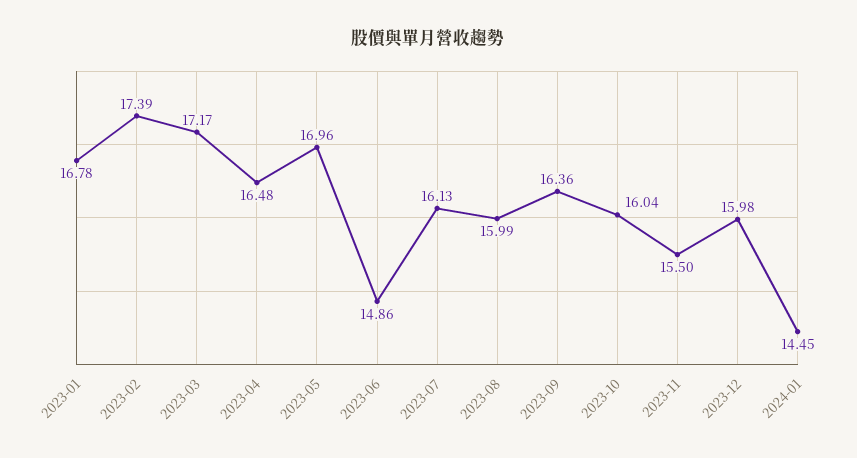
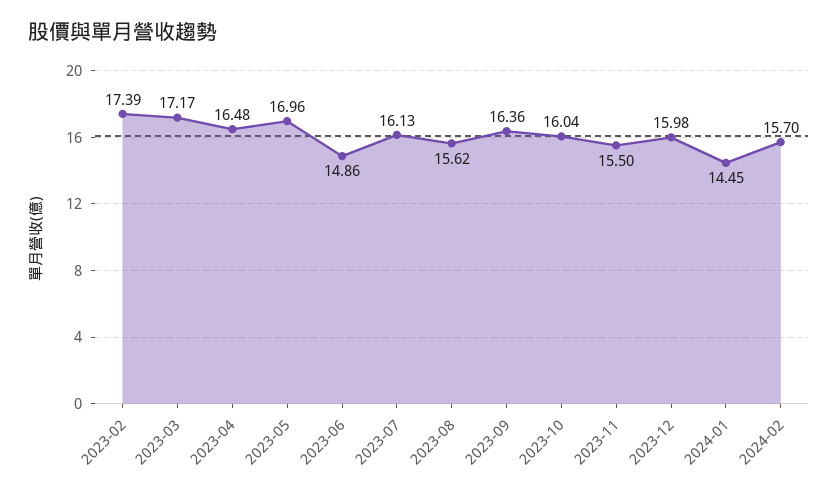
2023-01: 16.78 -> none
2023-08: 15.99 -> 15.62
2024-02: none -> 15.7

